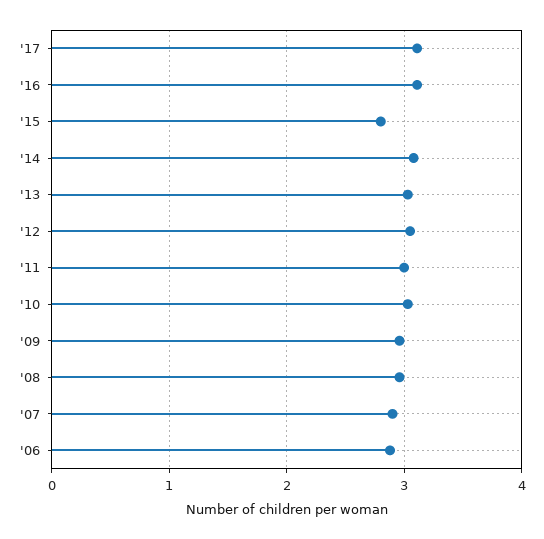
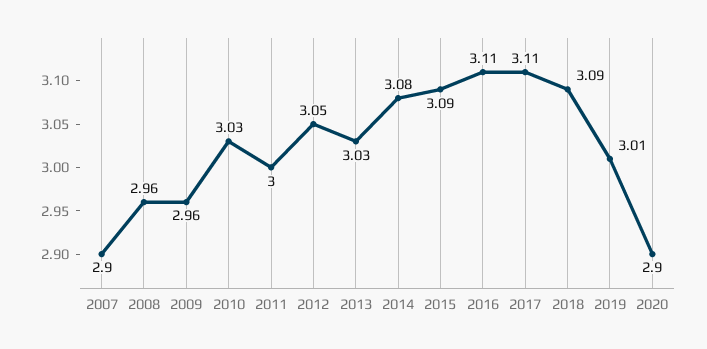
'15: 2.8 -> 3.09
'06: 2.9 -> none
2018: none -> 3.09
2019: none -> 3.01
2020: none -> 2.9

